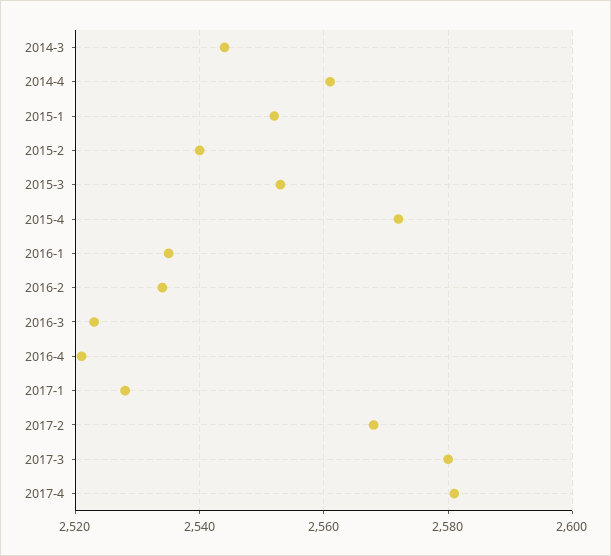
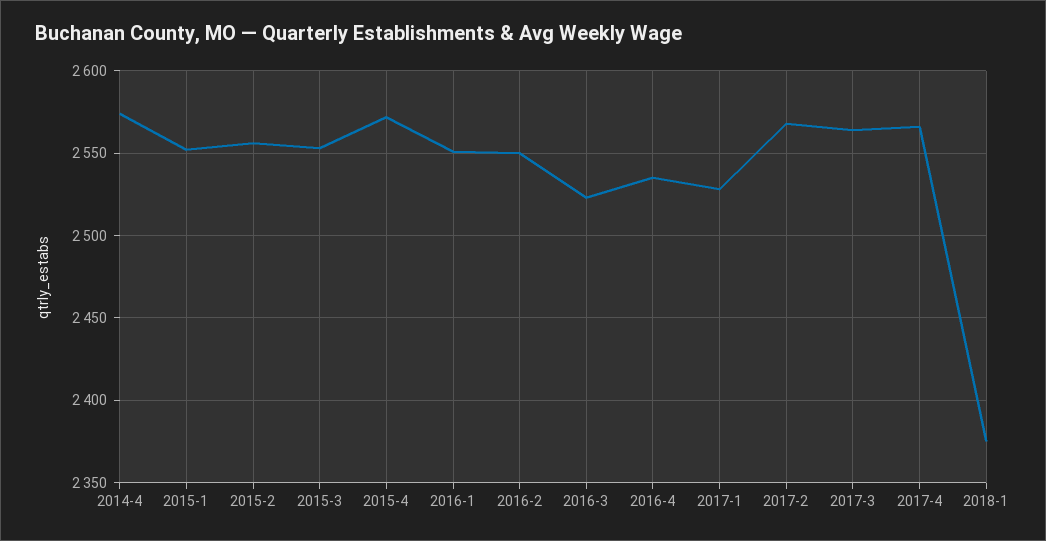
2014-3: 2545 -> none
2014-4: 2560 -> 2575
2015-2: 2540 -> 2555
2016-1: 2535 -> 2550
2016-2: 2535 -> 2550
2016-4: 2520 -> 2535
2017-3: 2580 -> 2565
2017-4: 2580 -> 2565
2018-1: none -> 2375

